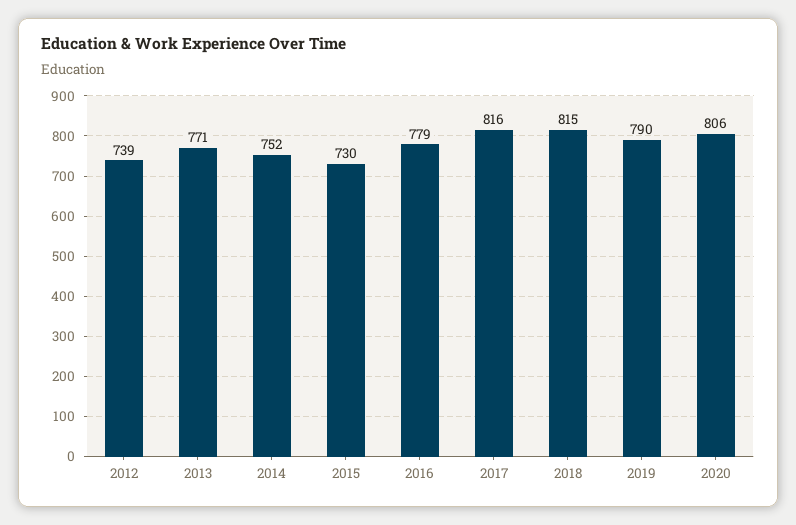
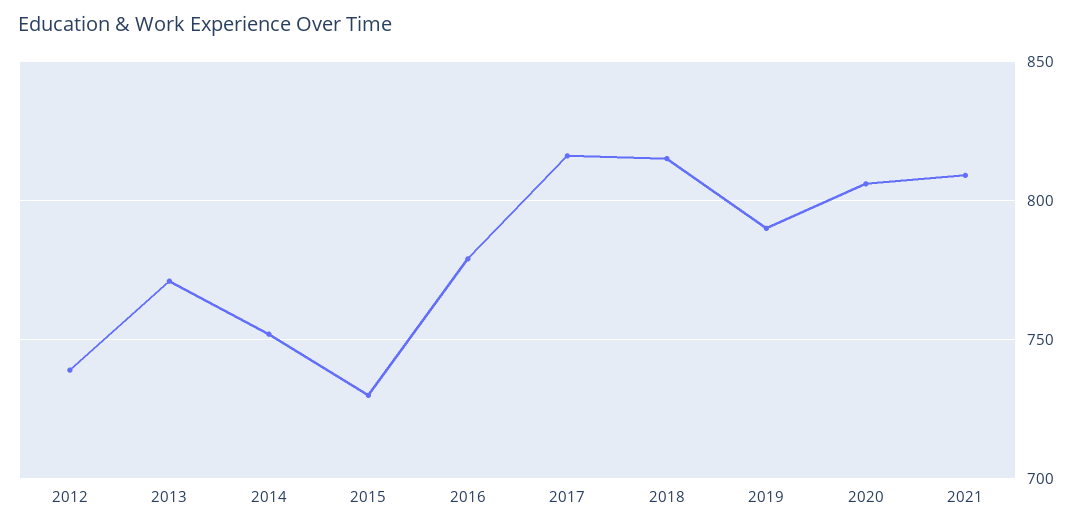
2021: none -> 810

